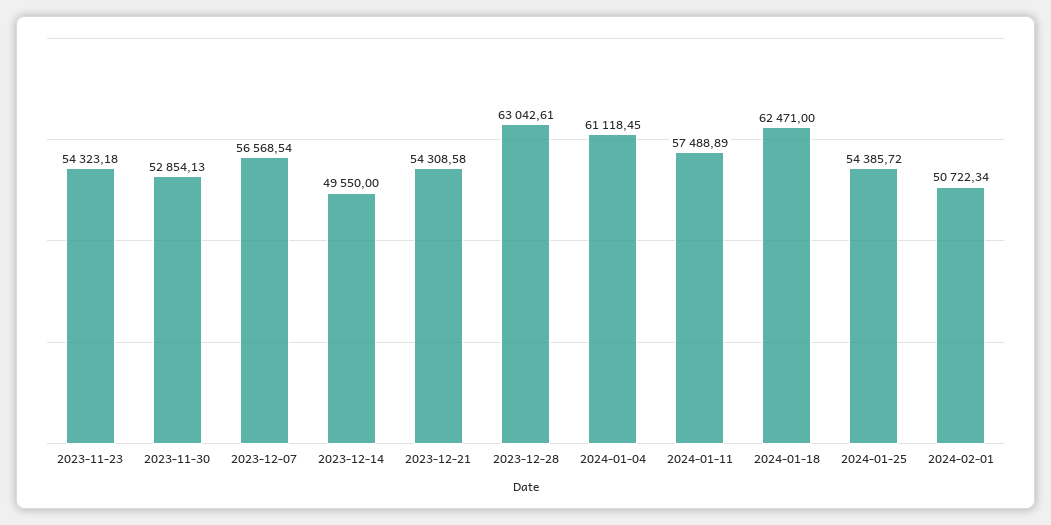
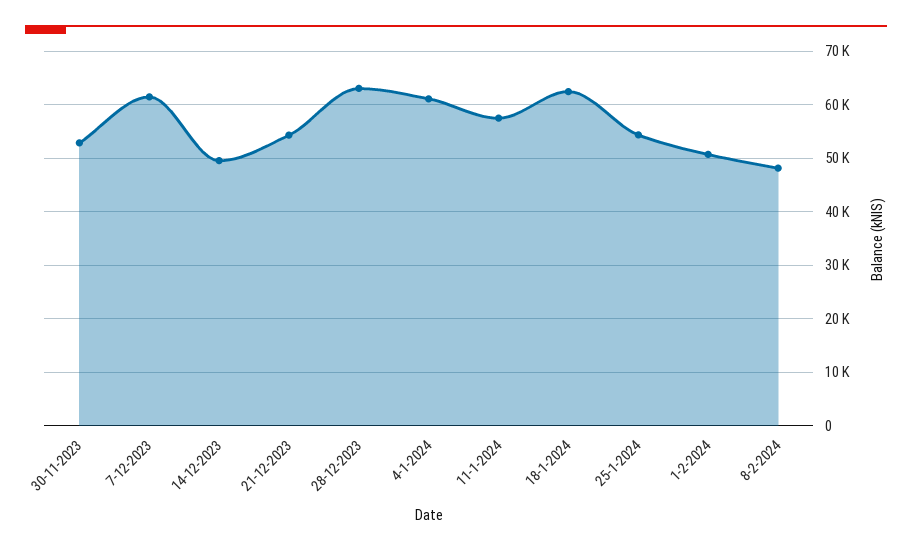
2023-11-23: 54323.18 -> none
2023-12-07: 56568.54 -> 62000
8-2-2024: none -> 48000

